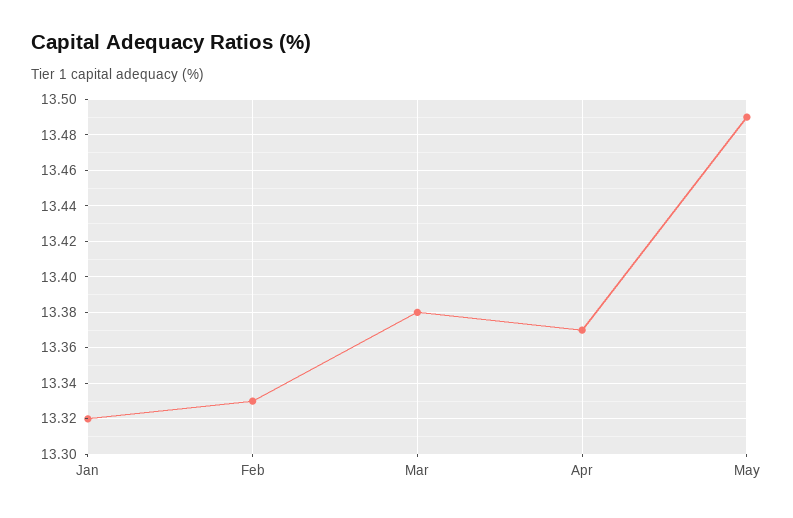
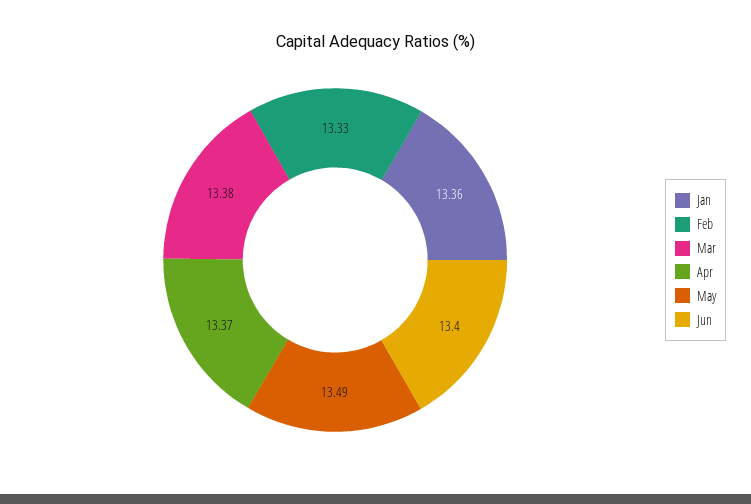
Jan: 13.32 -> 13.36
Jun: none -> 13.4

